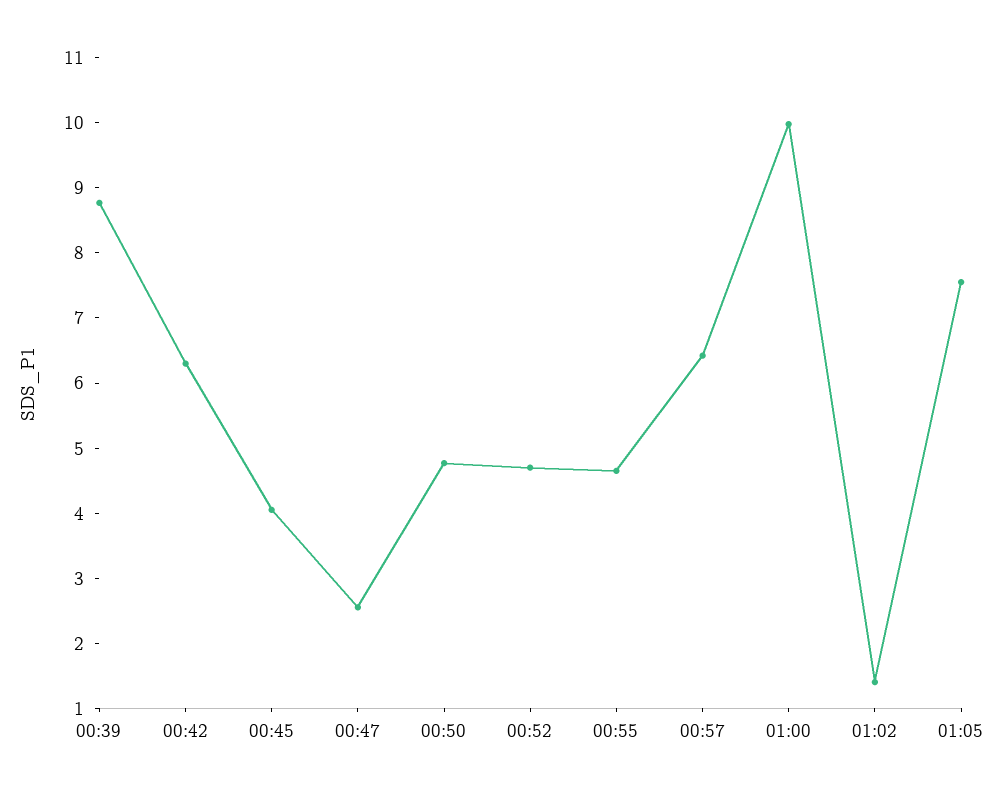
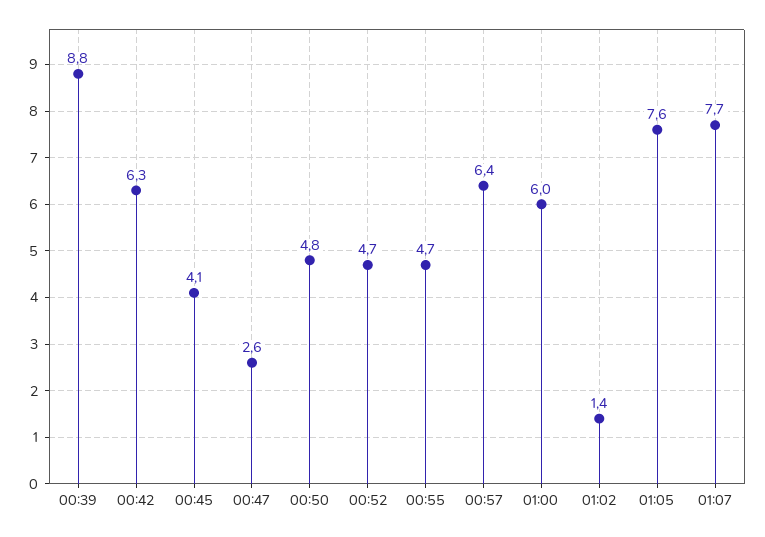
01:00: 10 -> 6
01:07: none -> 7.7

